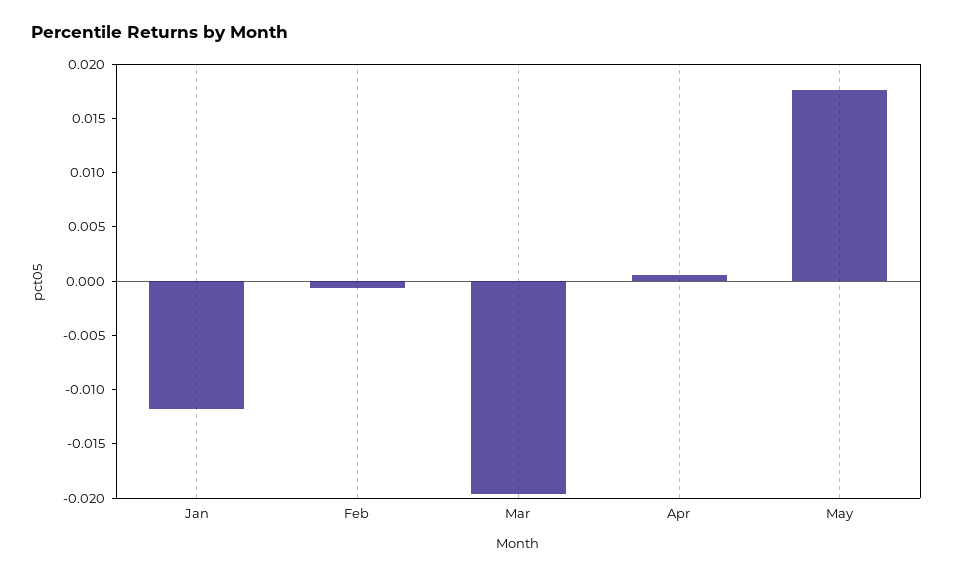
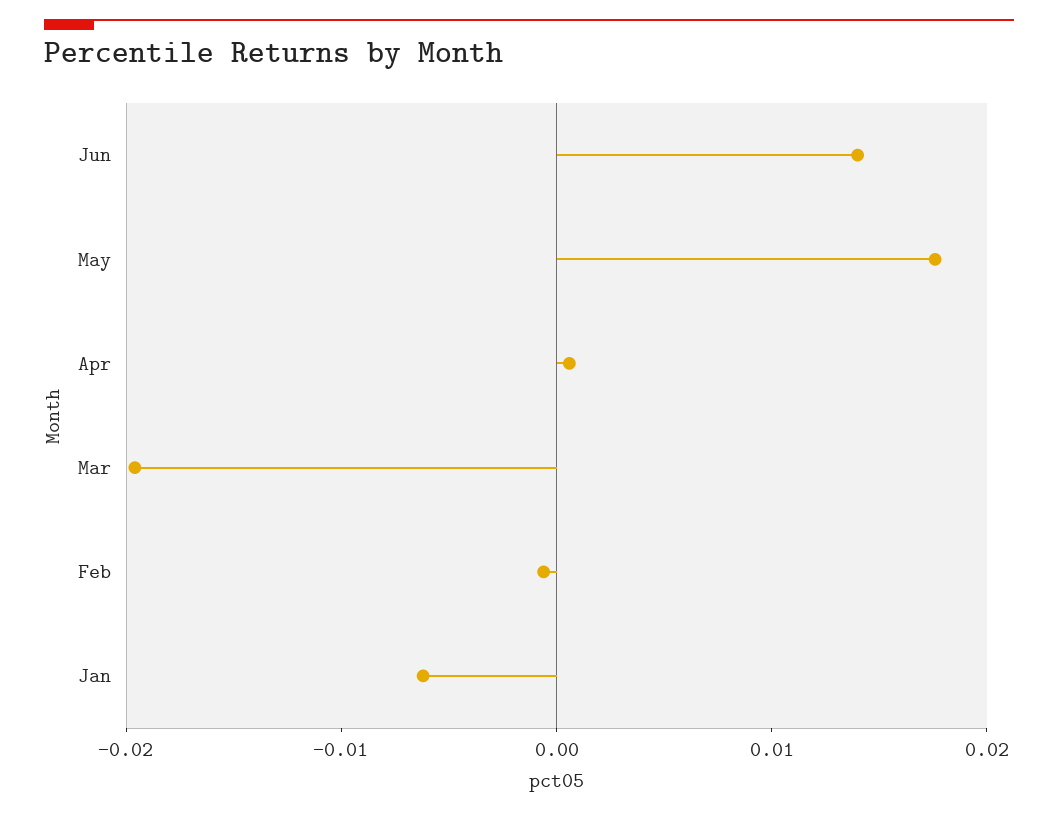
Jan: -0.012 -> -0.006
Jun: none -> 0.014

